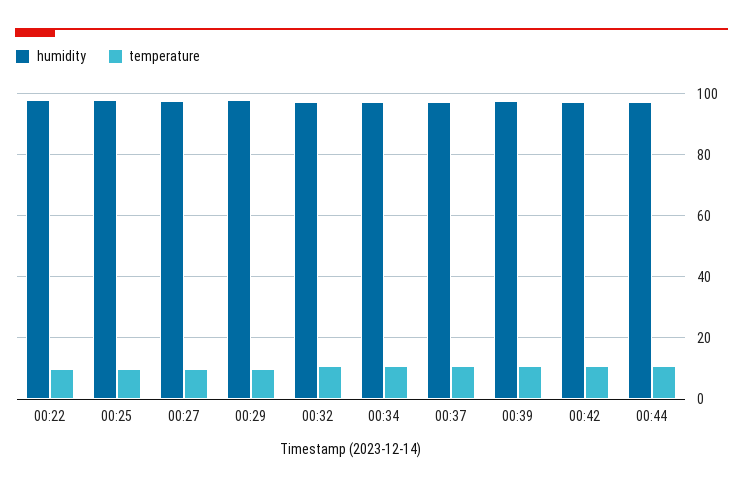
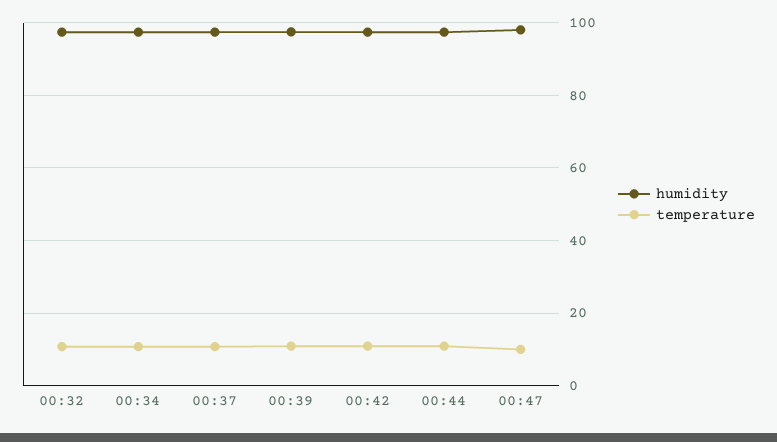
humidity, 00:22: 98 -> none
temperature, 00:22: 10 -> none
humidity, 00:25: 98 -> none
temperature, 00:25: 10 -> none
humidity, 00:27: 98 -> none
temperature, 00:27: 10 -> none
humidity, 00:29: 98 -> none
temperature, 00:29: 10 -> none
humidity, 00:47: none -> 98
temperature, 00:47: none -> 10

